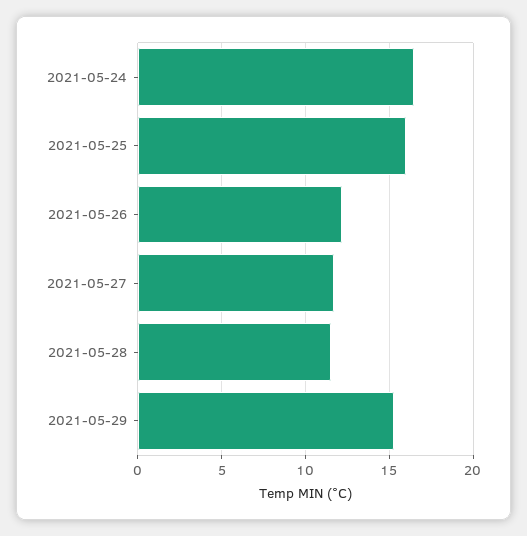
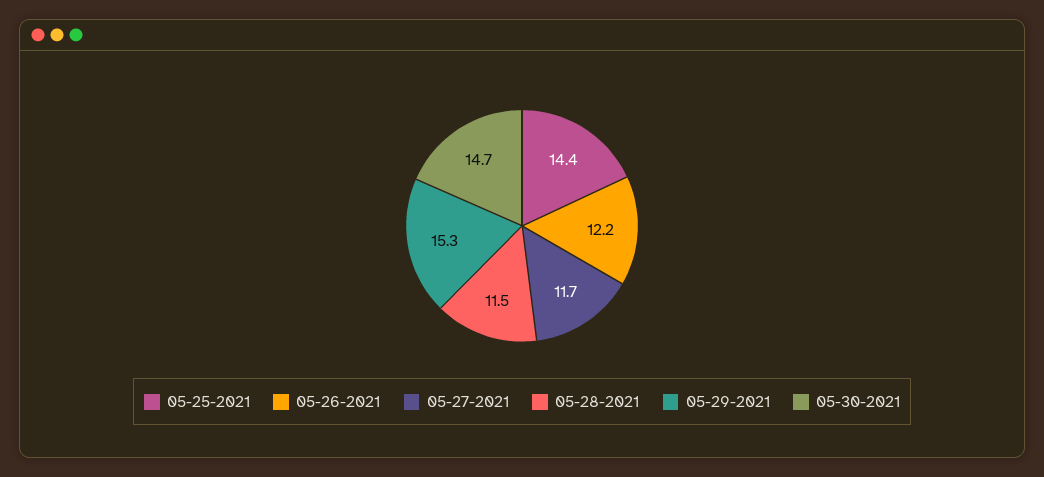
2021-05-24: 16.5 -> none
2021-05-25: 16 -> 14.4
05-30-2021: none -> 14.7

